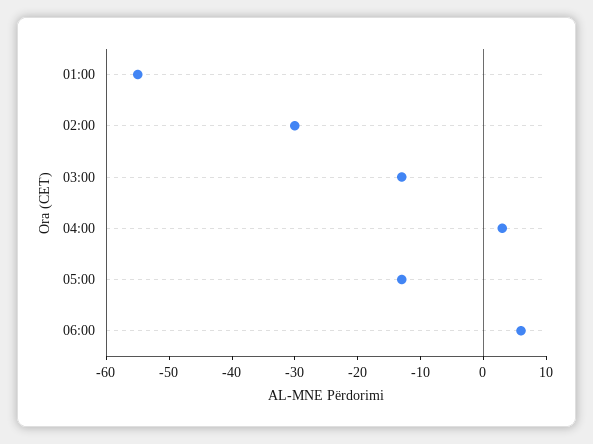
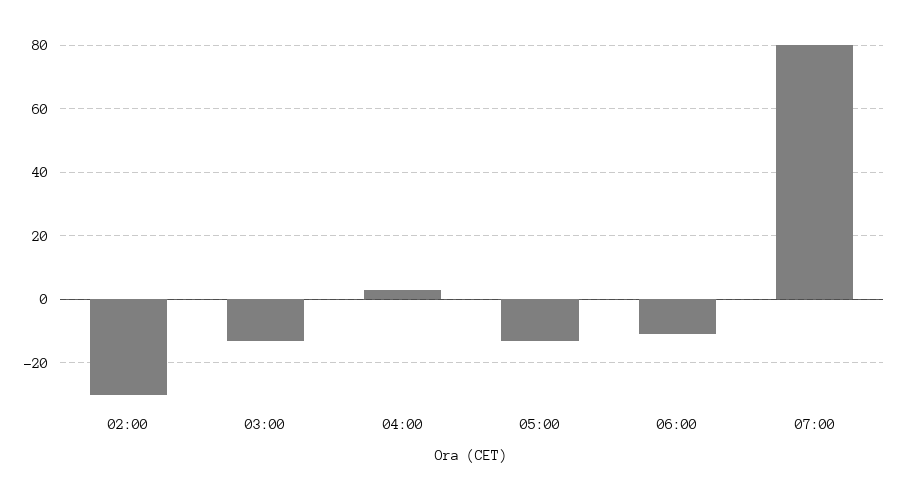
01:00: -55 -> none
06:00: 5 -> -10
07:00: none -> 80

